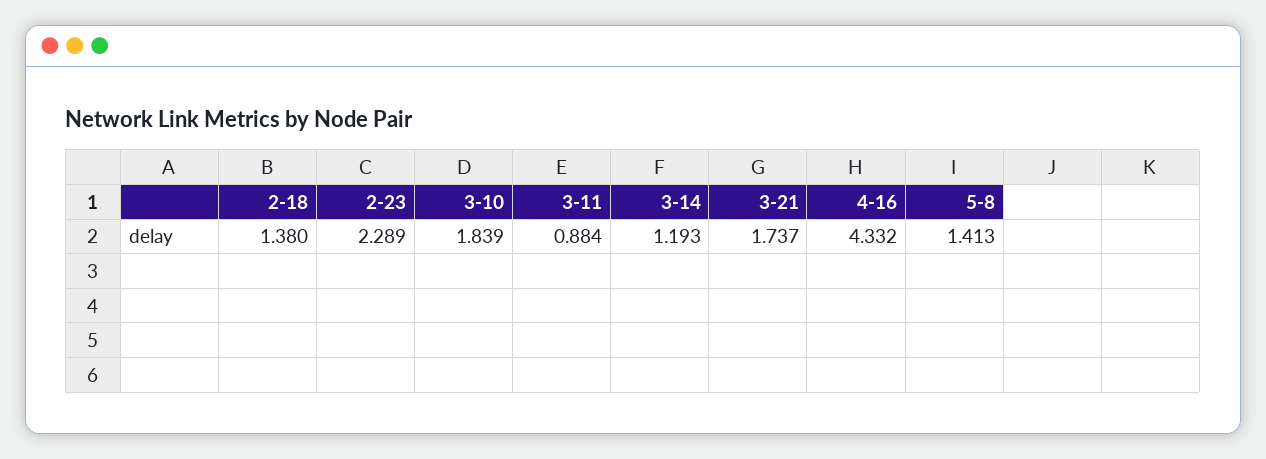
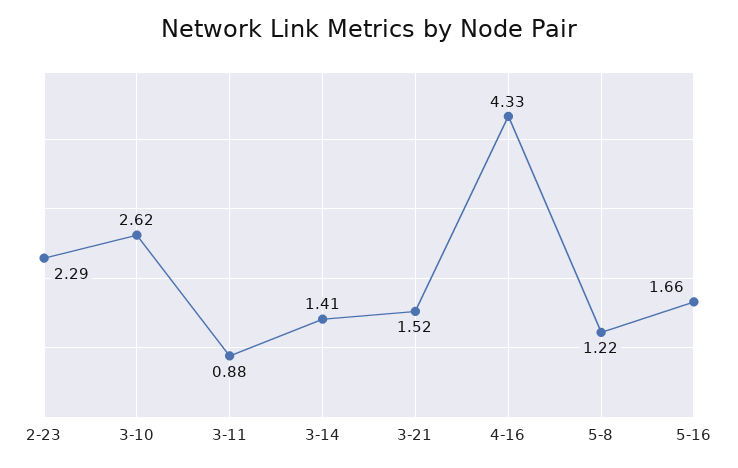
2-18: 1.38 -> none
3-10: 1.839 -> 2.62
3-14: 1.193 -> 1.41
3-21: 1.737 -> 1.52
5-8: 1.413 -> 1.22
5-16: none -> 1.66

